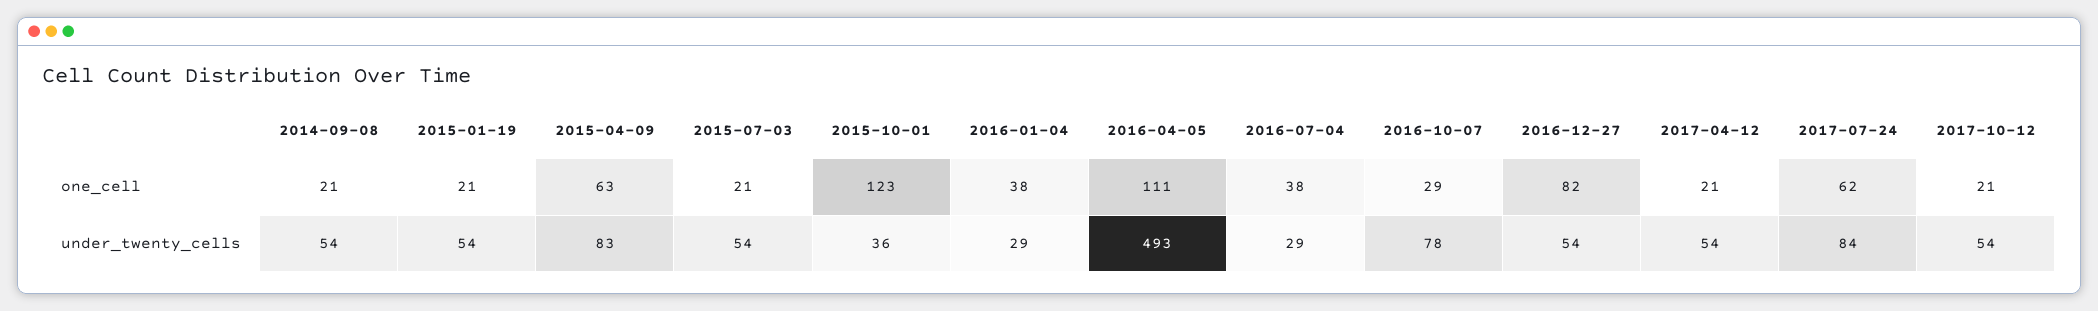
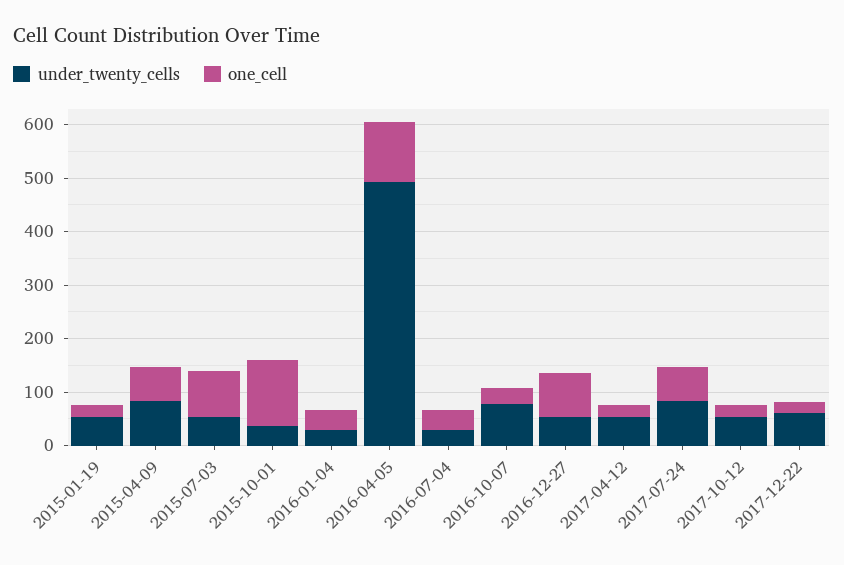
one_cell, 2014-09-08: 21 -> none
one_cell, 2015-07-03: 21 -> 80
under_twenty_cells, 2014-09-08: 54 -> none
under_twenty_cells, 2017-12-22: none -> 60
one_cell, 2017-12-22: none -> 20

